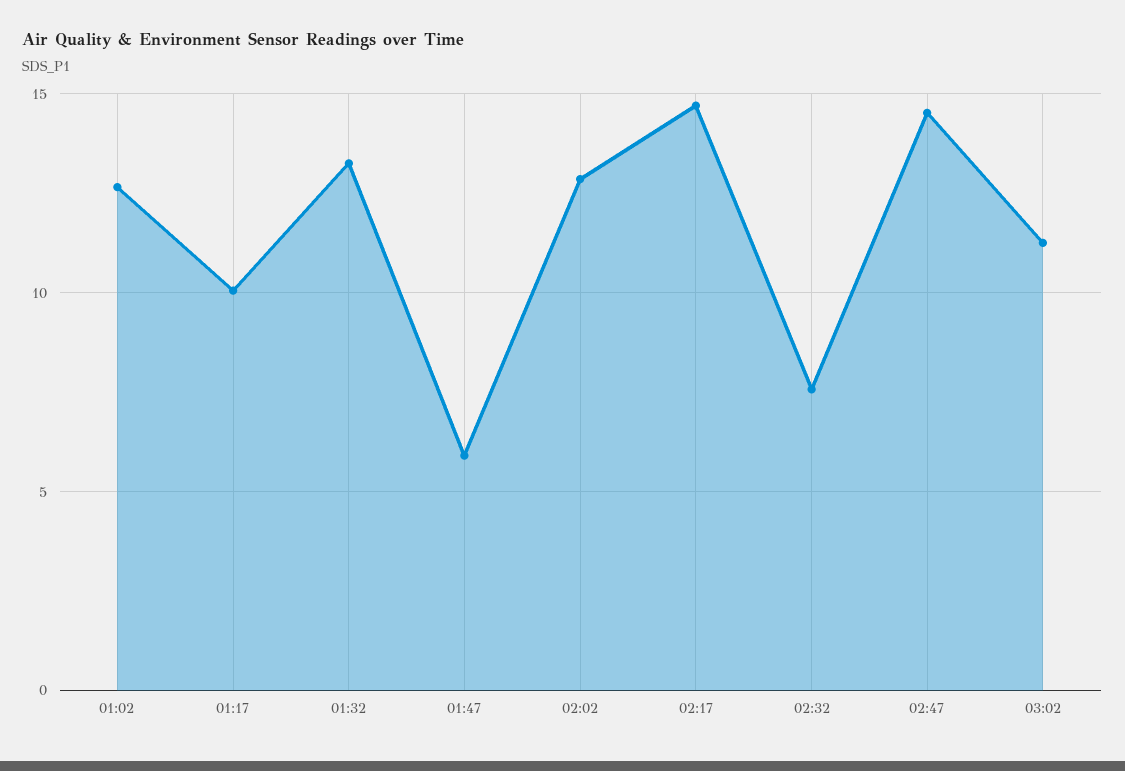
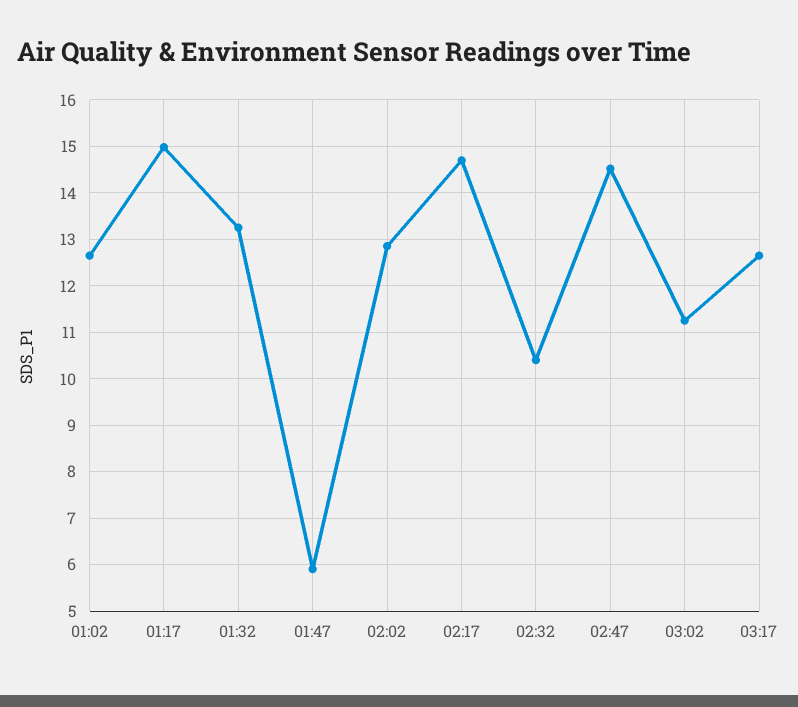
01:17: 10 -> 15
02:32: 7.5 -> 10.4
03:17: none -> 12.6

